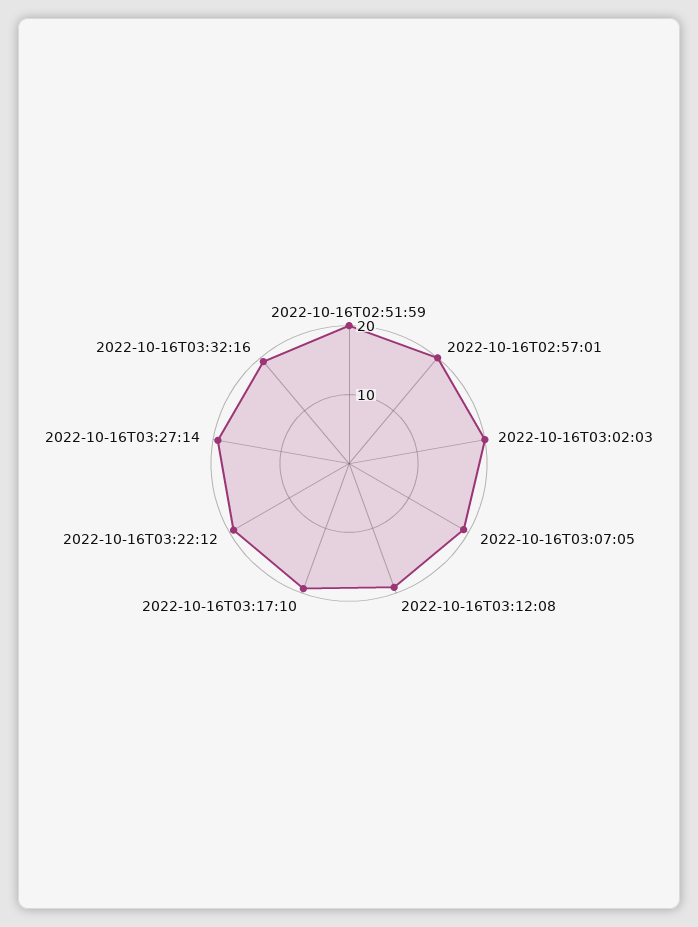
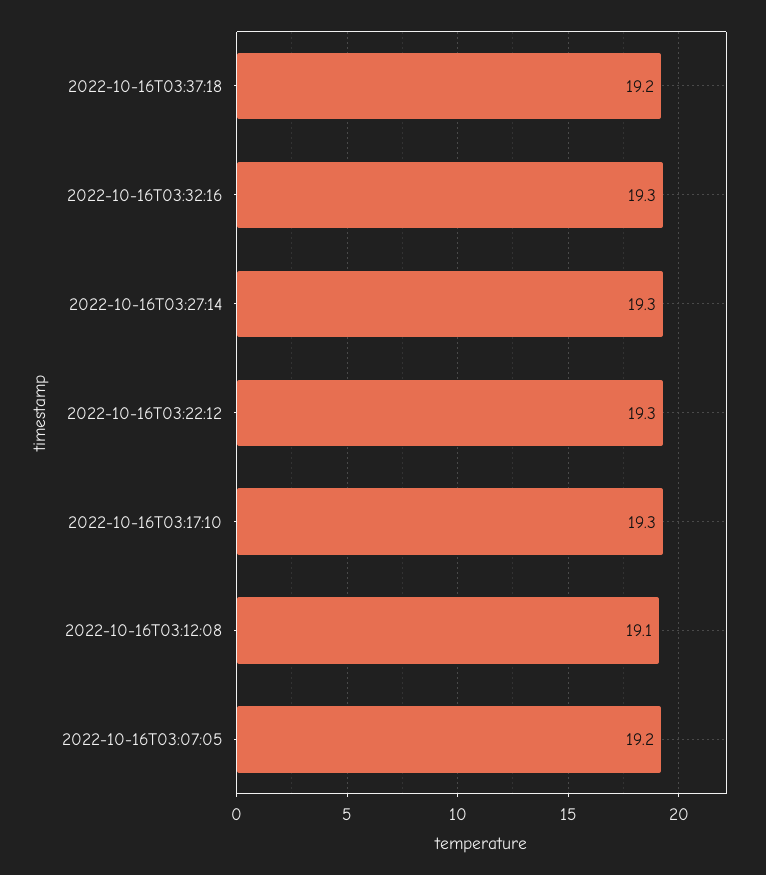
2022-10-16T02:51:59: 20 -> none
2022-10-16T02:57:01: 20 -> none
2022-10-16T03:02:03: 20 -> none
2022-10-16T03:37:18: none -> 19.2

